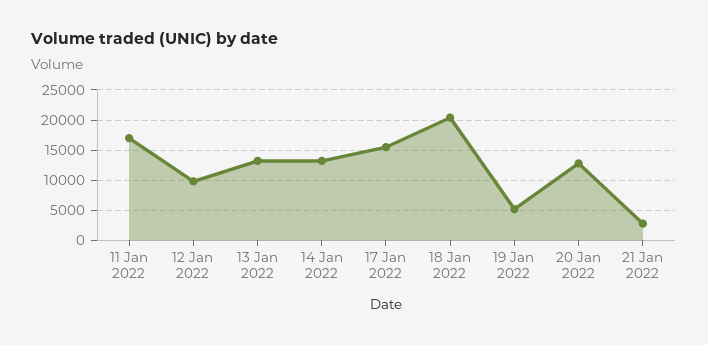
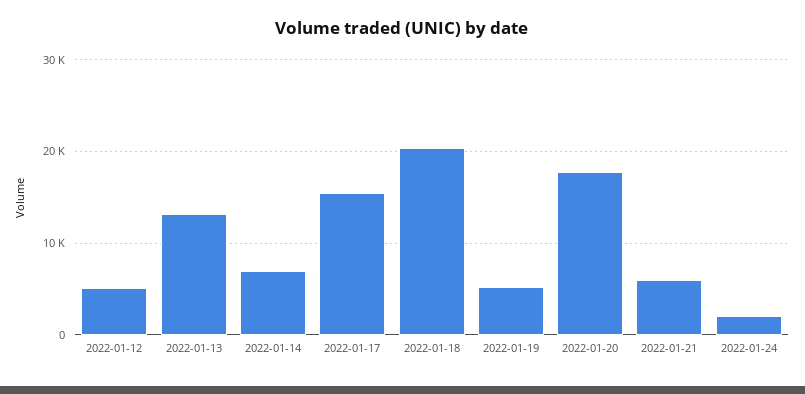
11 Jan 2022: 17000 -> none
12 Jan 2022: 10000 -> 5000
14 Jan 2022: 13000 -> 7000
20 Jan 2022: 13000 -> 18000
21 Jan 2022: 3000 -> 6000
2022-01-24: none -> 2000

